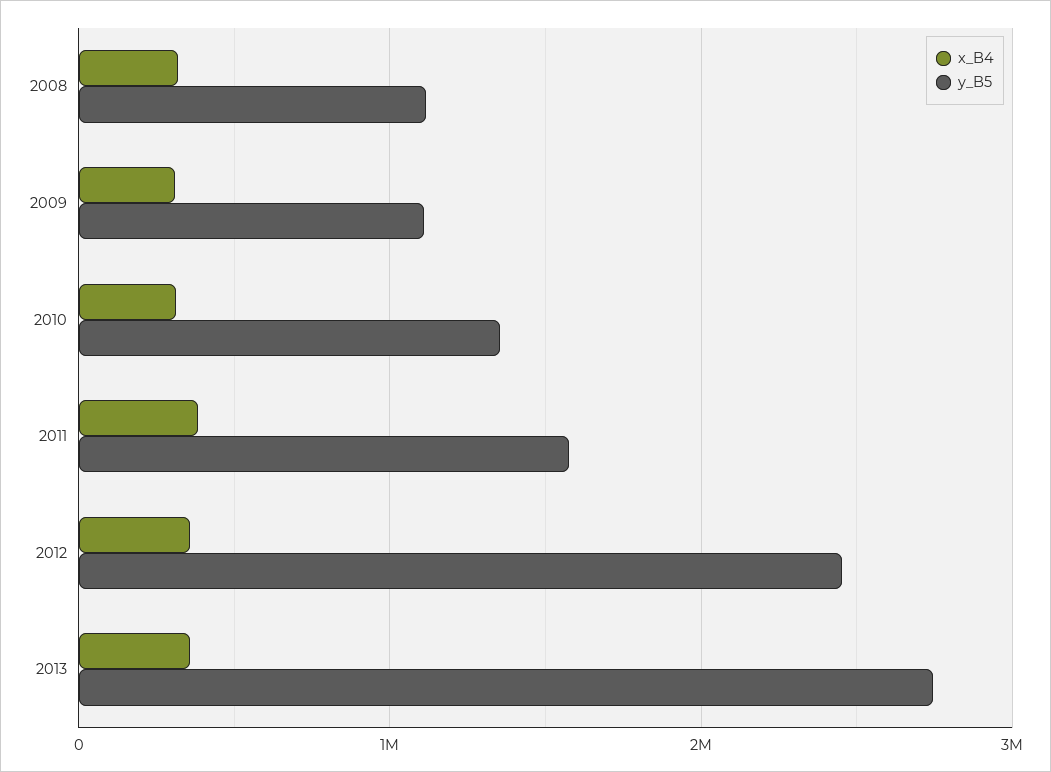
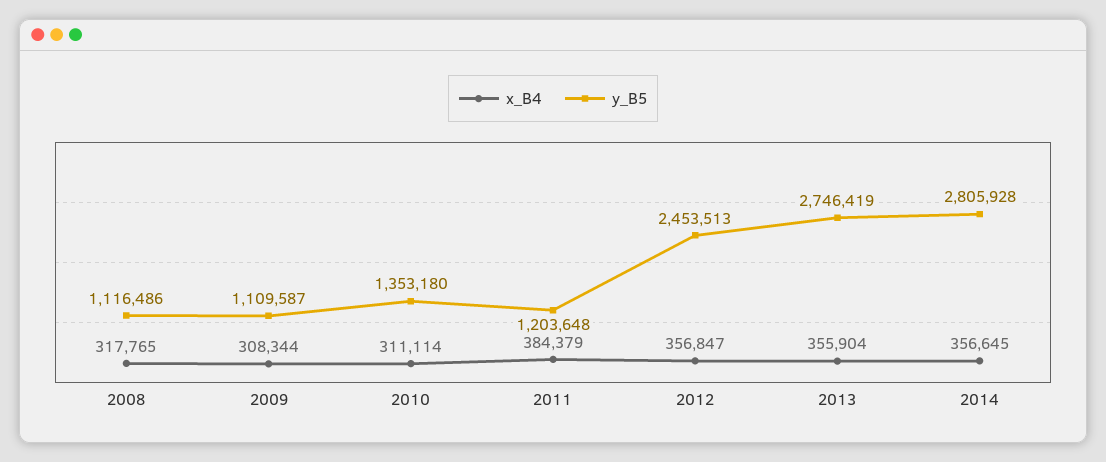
y_B5, 2011: 1600000 -> 1203648
x_B4, 2014: none -> 356645
y_B5, 2014: none -> 2805928

